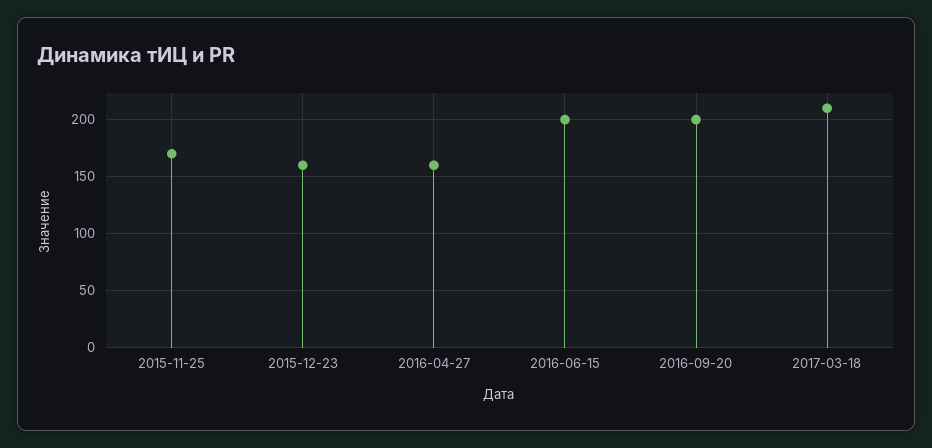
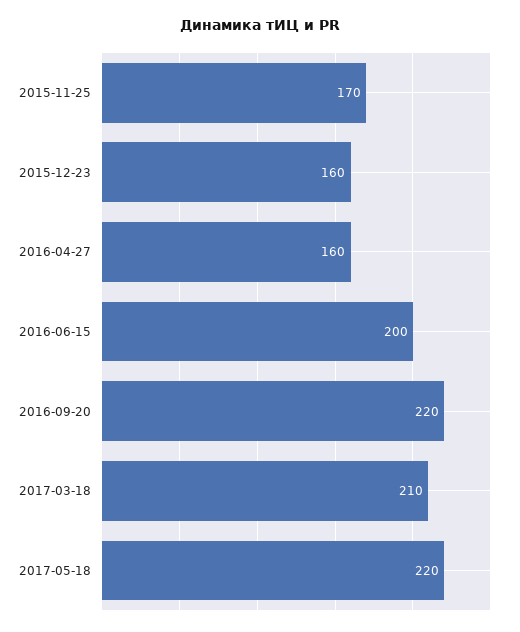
2016-09-20: 200 -> 220
2017-05-18: none -> 220

